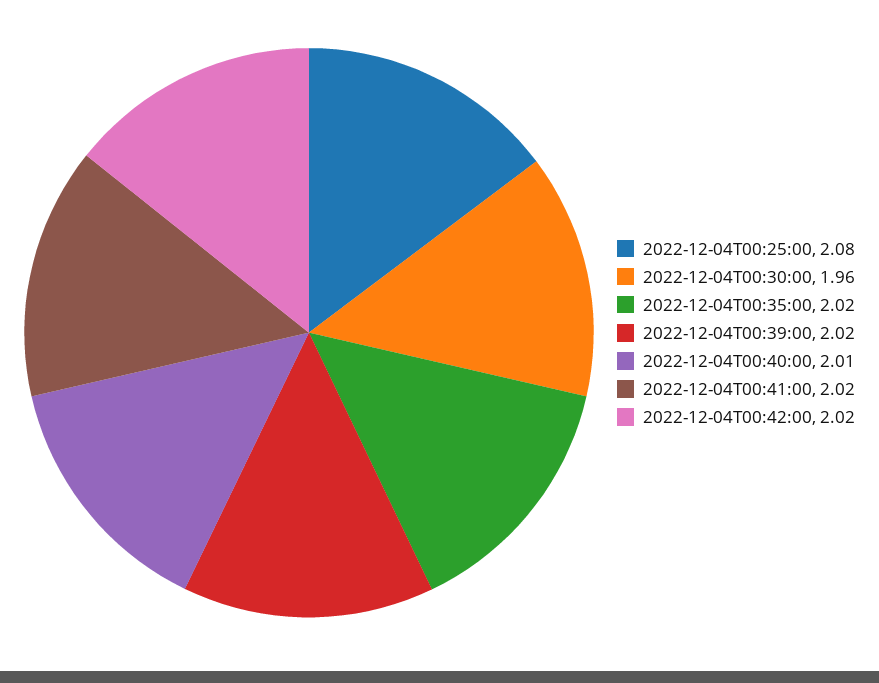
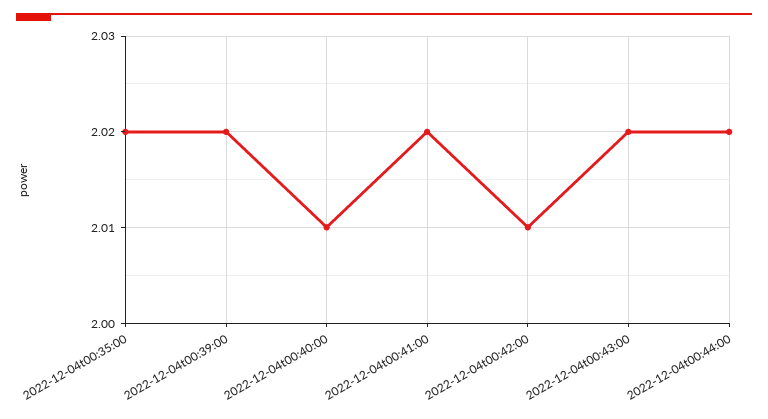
2022-12-04T00:25:00: 2.08 -> none
2022-12-04T00:30:00: 1.96 -> none
2022-12-04T00:42:00: 2.02 -> 2.01
2022-12-04t00:43:00: none -> 2.02
2022-12-04t00:44:00: none -> 2.02

